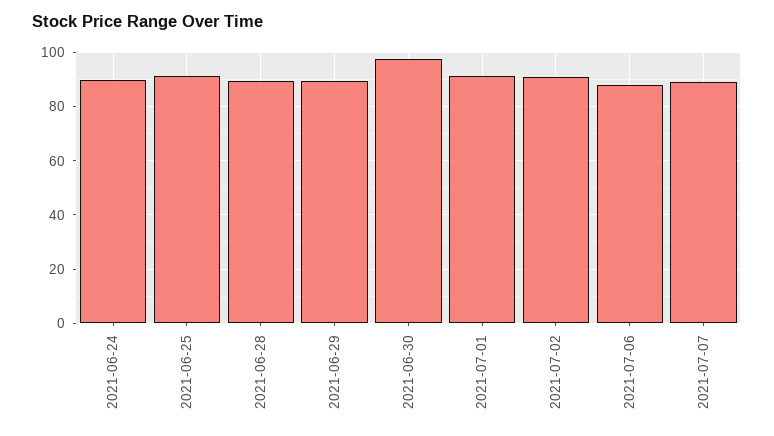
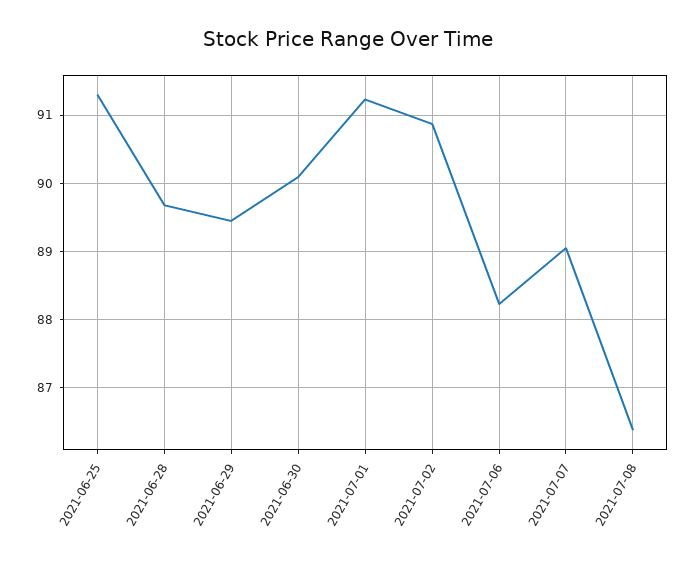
2021-06-24: 90 -> none
2021-06-30: 97.5 -> 90.1
2021-07-08: none -> 86.4

